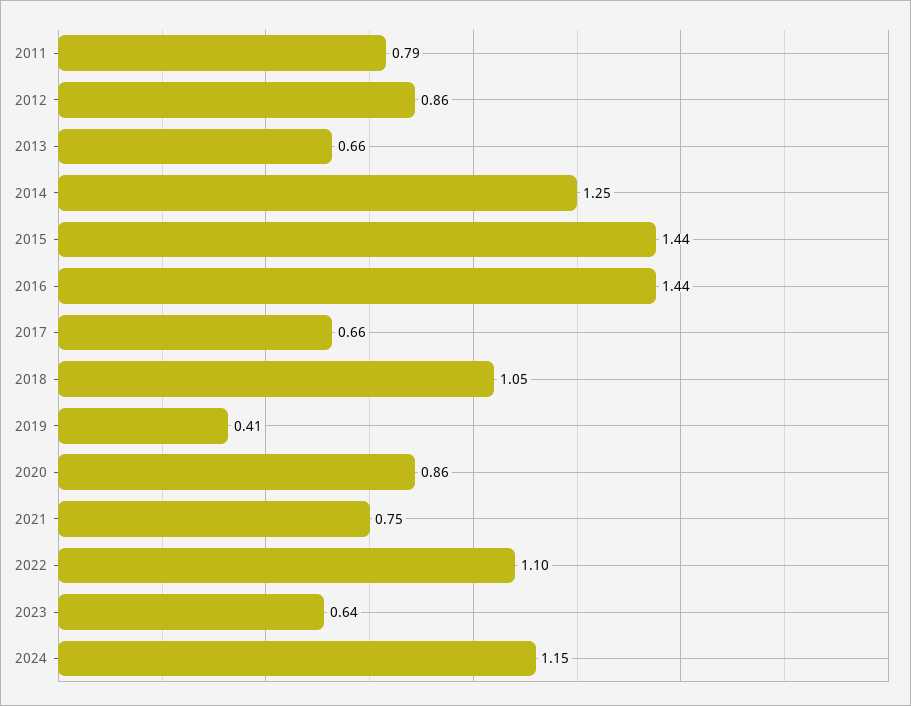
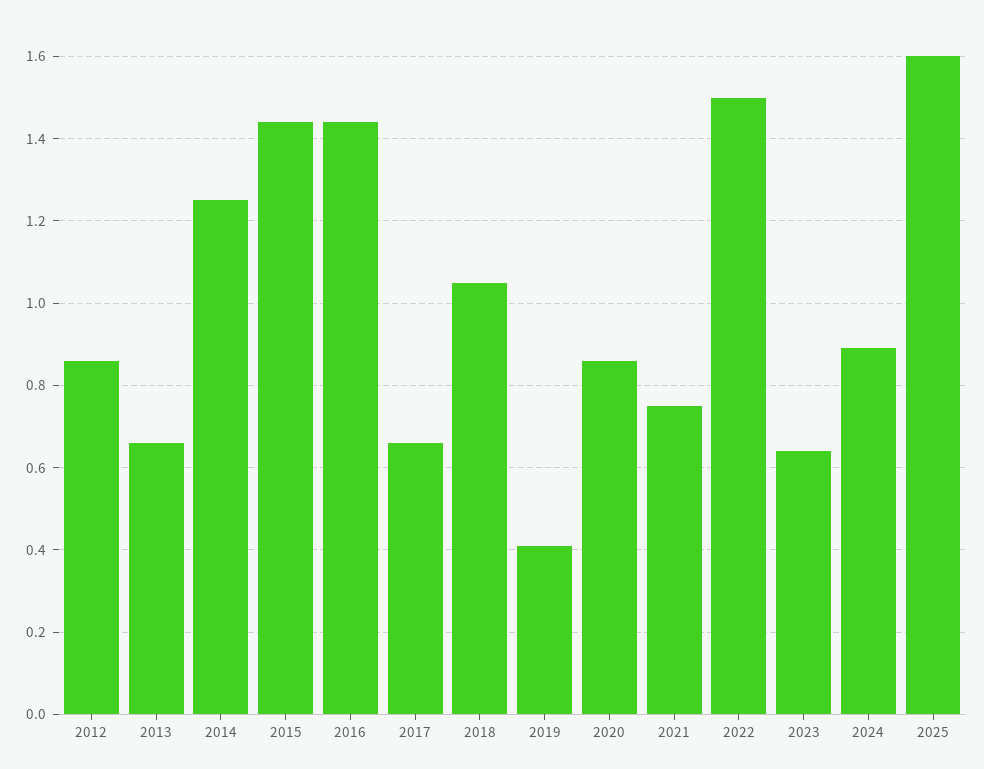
2011: 0.79 -> none
2022: 1.1 -> 1.5
2024: 1.15 -> 0.9
2025: none -> 1.6

